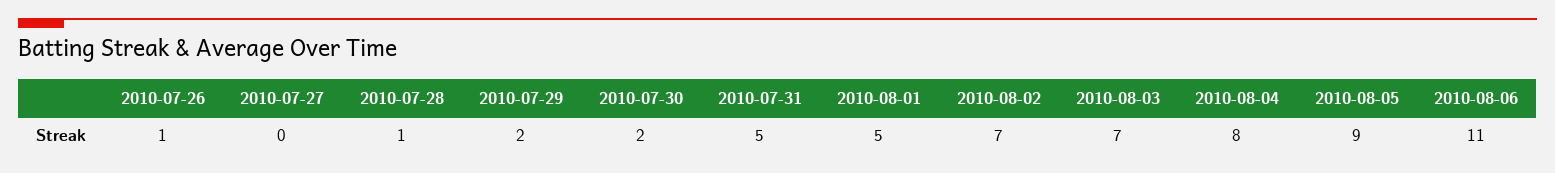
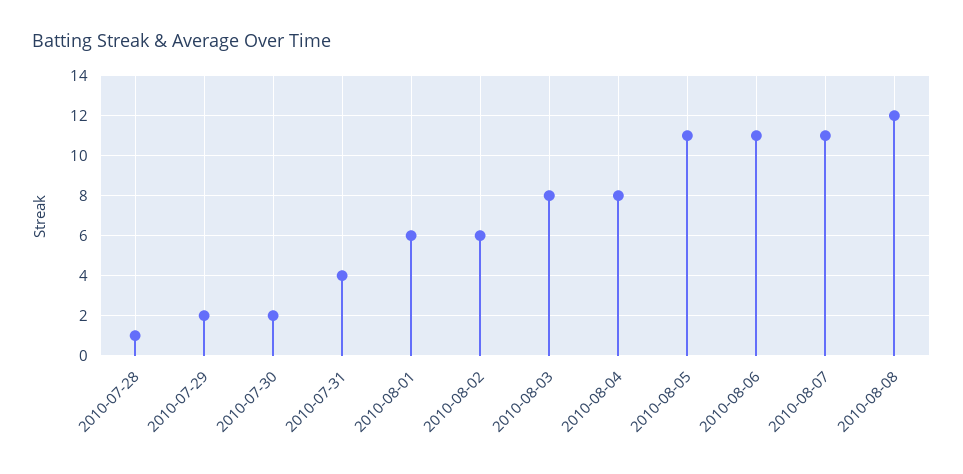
2010-07-26: 1 -> none
2010-07-27: 0 -> none
2010-07-31: 5 -> 4
2010-08-01: 5 -> 6
2010-08-02: 7 -> 6
2010-08-03: 7 -> 8
2010-08-05: 9 -> 11
2010-08-07: none -> 11
2010-08-08: none -> 12

